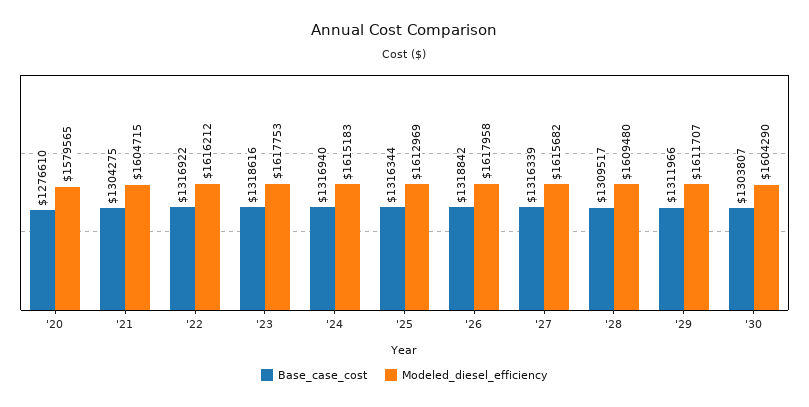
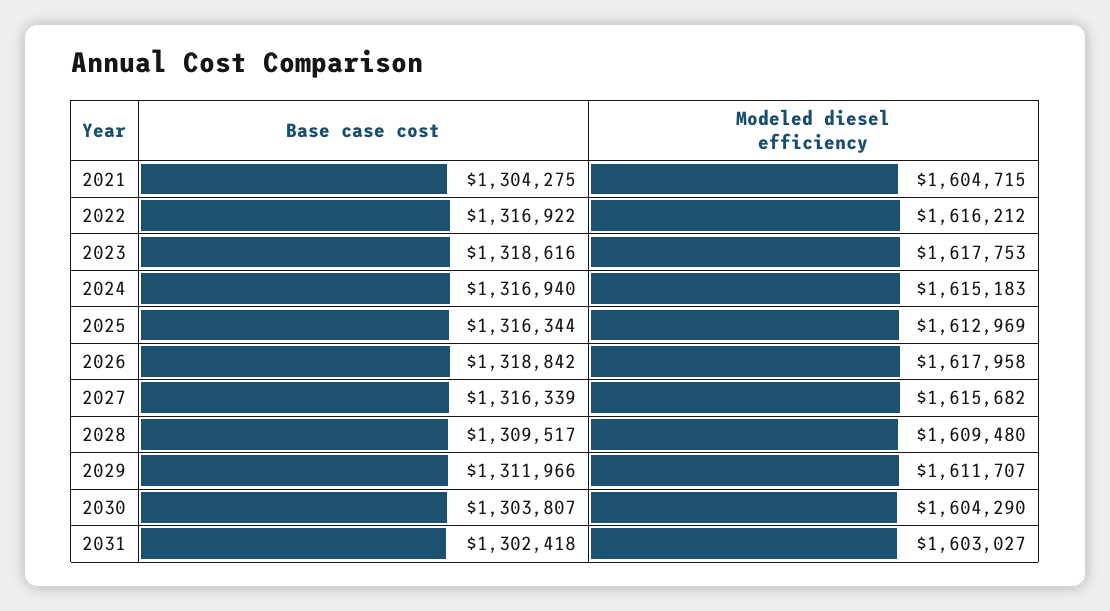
Base_case_cost, '20: 1276610 -> none
Modeled_diesel_efficiency, '20: 1579565 -> none
Base_case_cost, 2031: none -> 1302418
Modeled_diesel_efficiency, 2031: none -> 1603027

